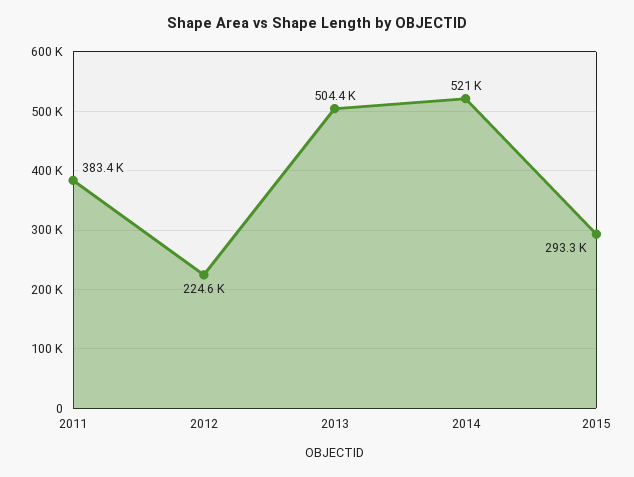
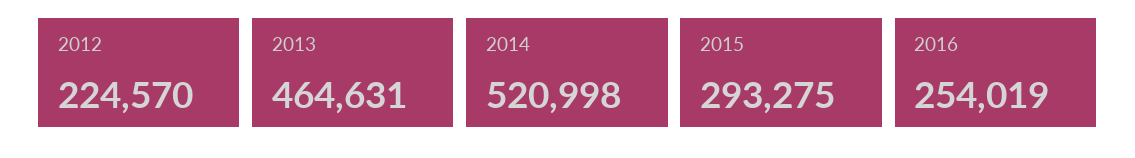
2011: 383400 -> none
2013: 504400 -> 464631
2016: none -> 254019

